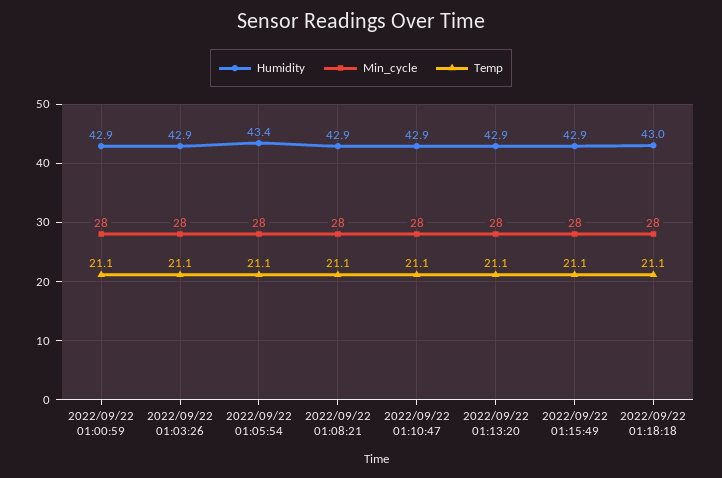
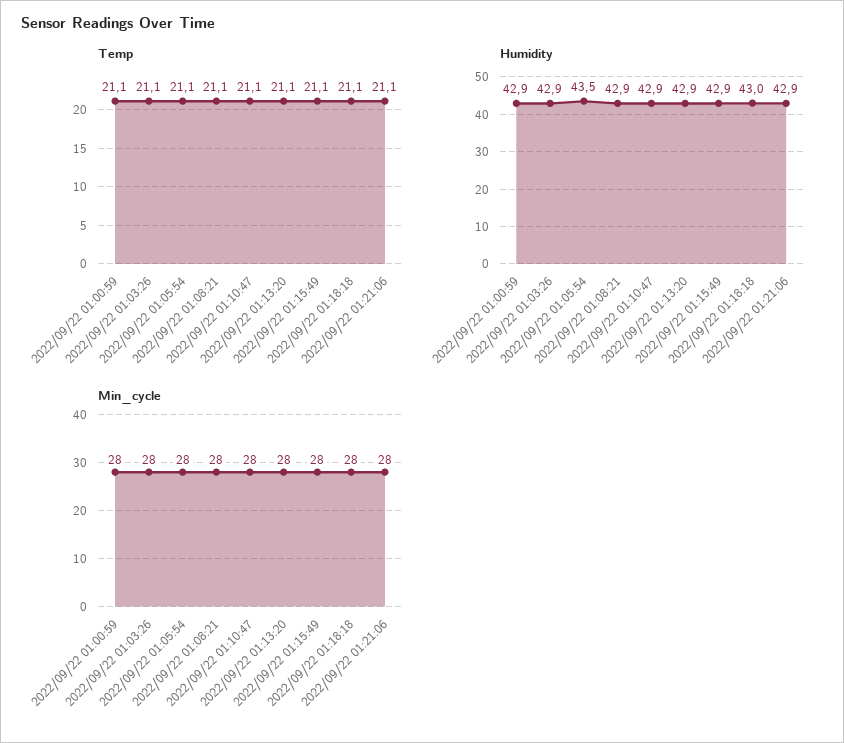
Humidity, 2022/09/22 01:05:54: 43.4 -> 43.5
Temp, 2022/09/22 01:21:06: none -> 21.1
Humidity, 2022/09/22 01:21:06: none -> 42.9
Min_cycle, 2022/09/22 01:21:06: none -> 28

